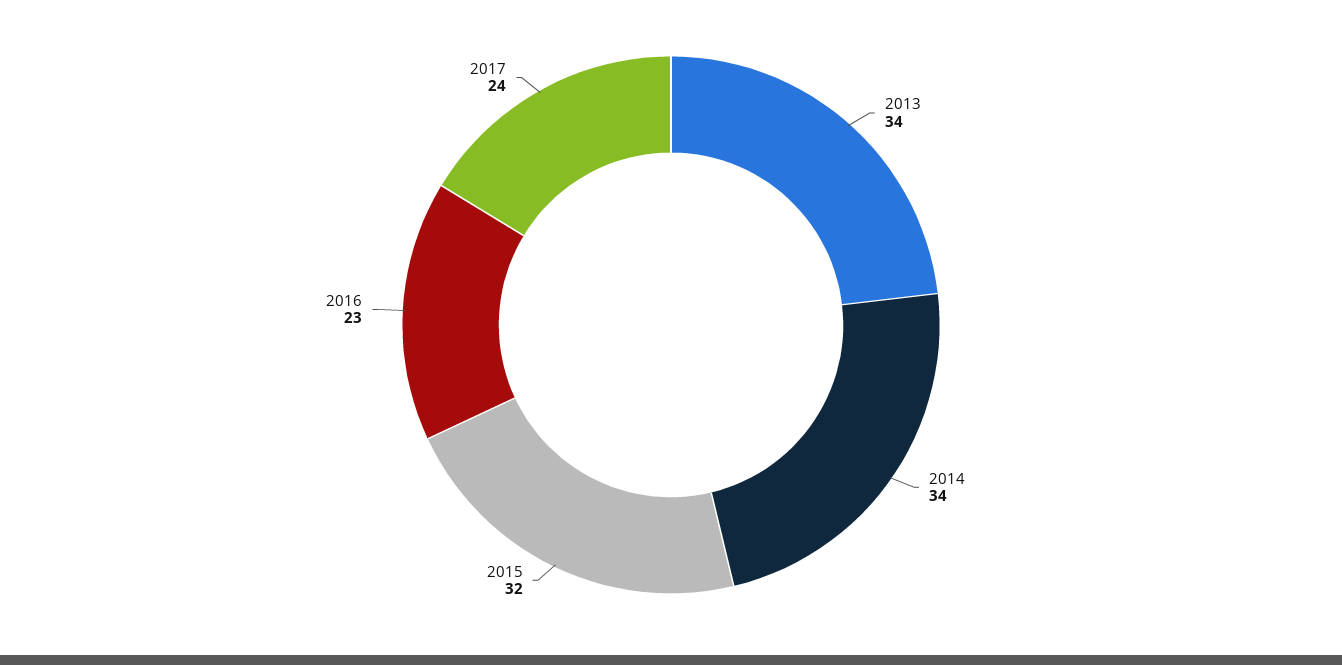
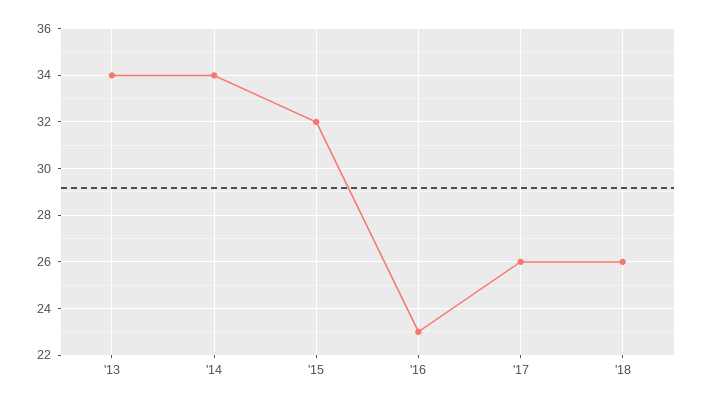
2017: 24 -> 26
'18: none -> 26

